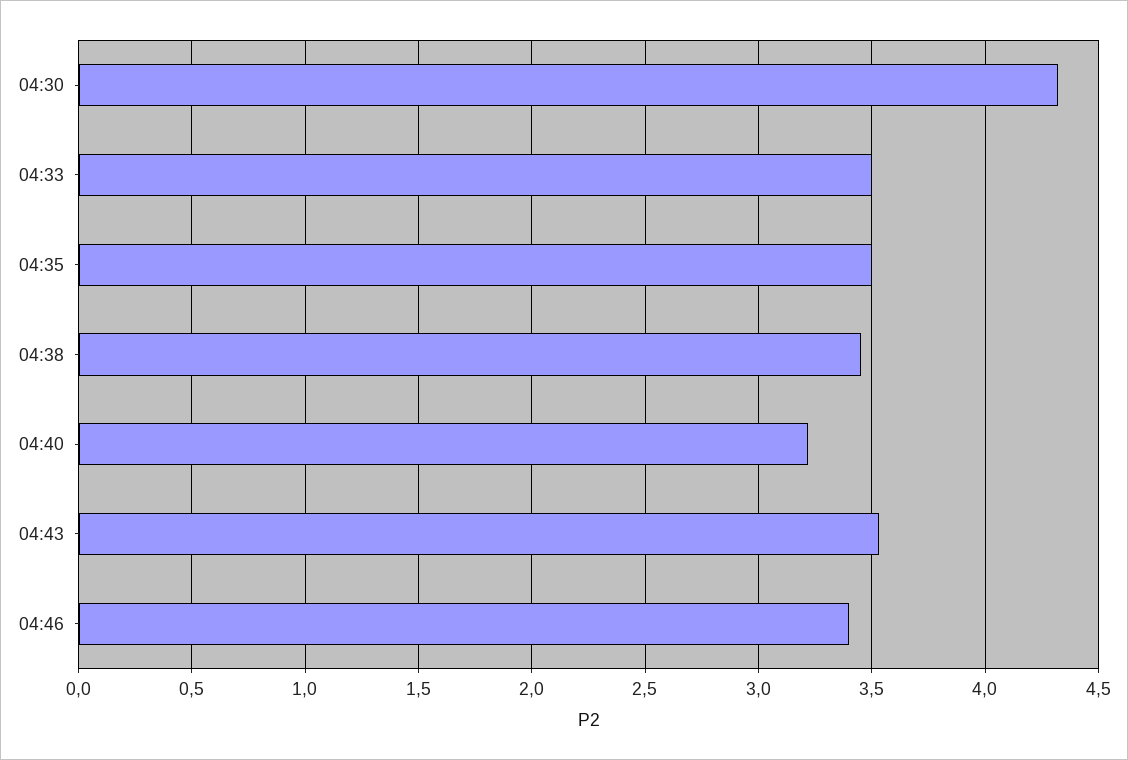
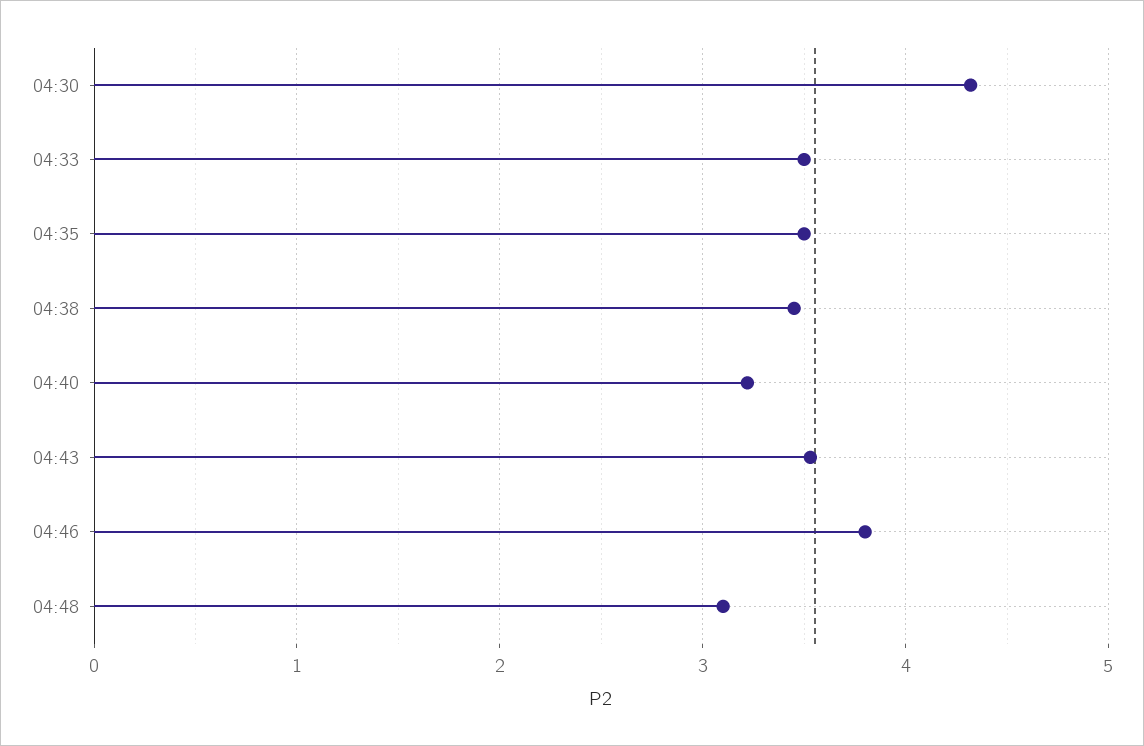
04:46: 3.4 -> 3.8
04:48: none -> 3.1

